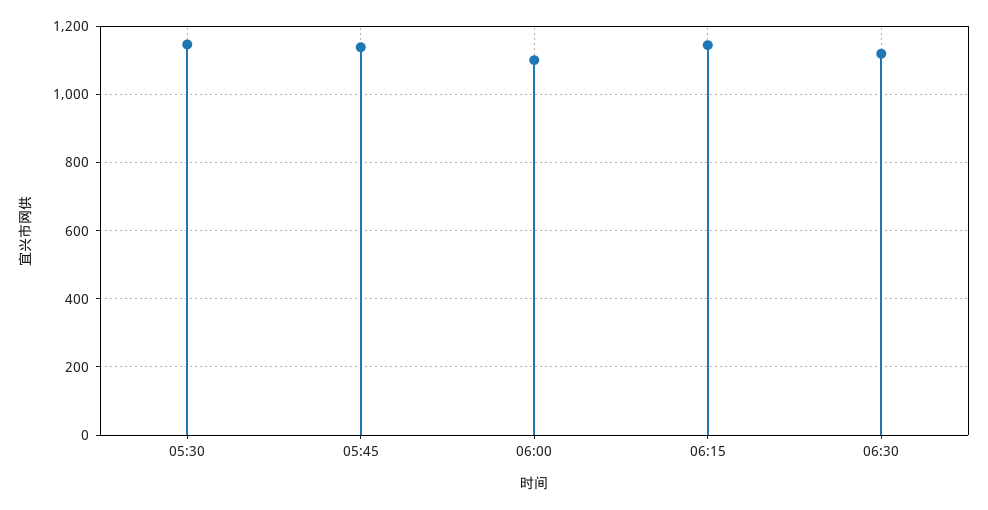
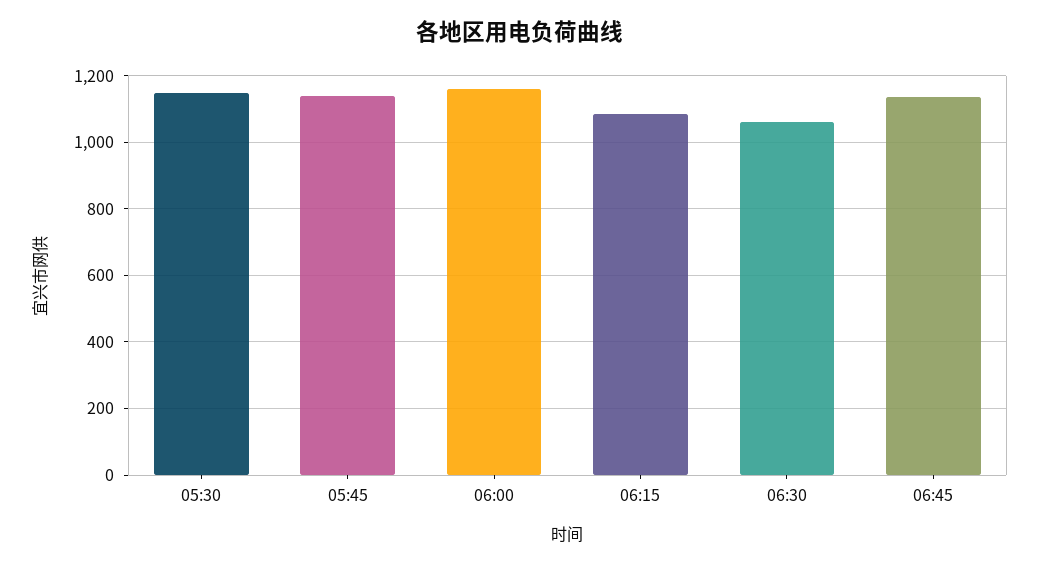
06:00: 1100 -> 1160
06:15: 1140 -> 1080
06:30: 1120 -> 1060
06:45: none -> 1140

